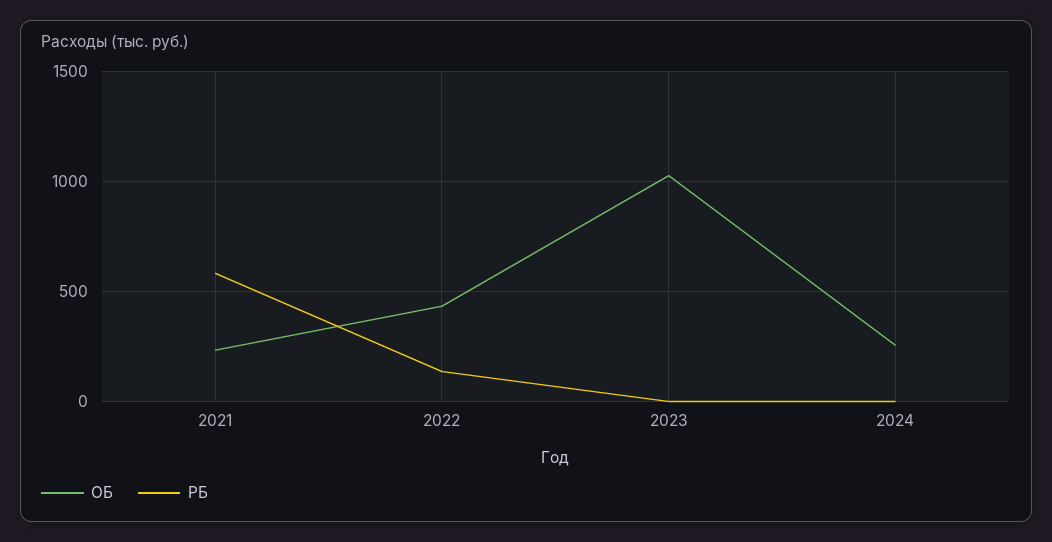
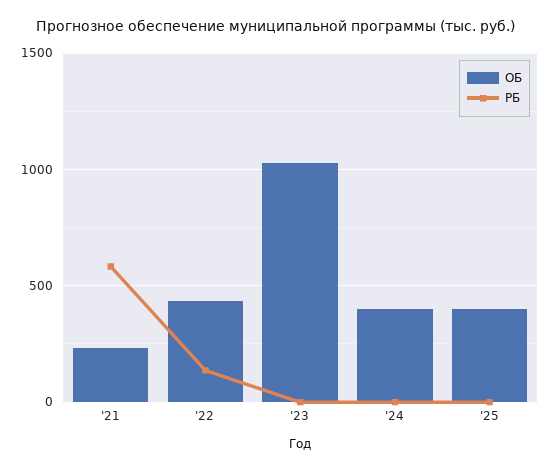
ОБ, 2024: 250 -> 400
ОБ, '25: none -> 400
РБ, '25: none -> 0

